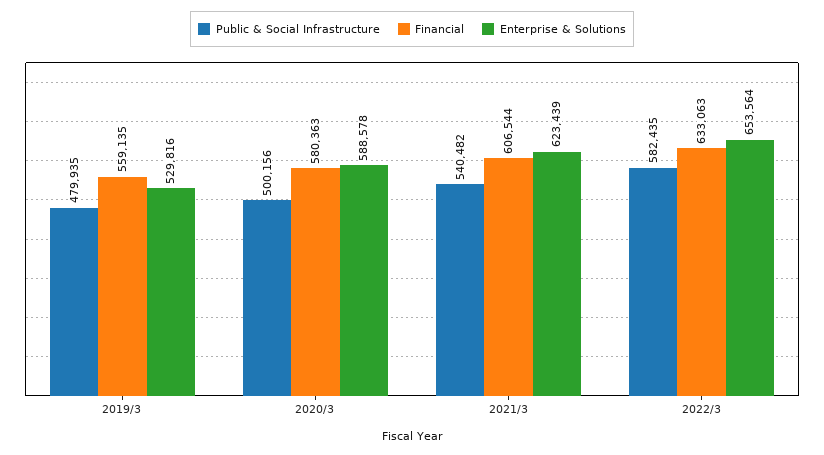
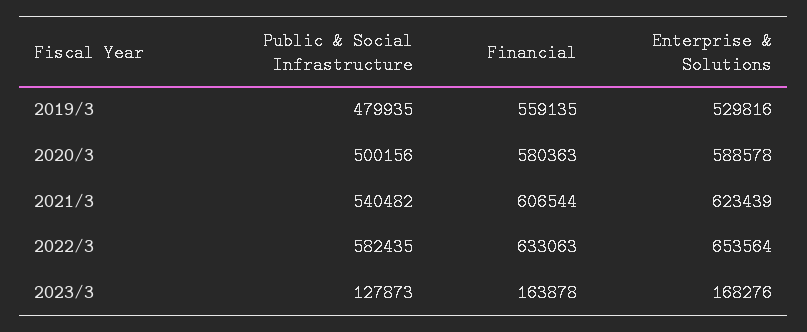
Public & Social Infrastructure, 2023/3: none -> 127873
Financial, 2023/3: none -> 163878
Enterprise & Solutions, 2023/3: none -> 168276

